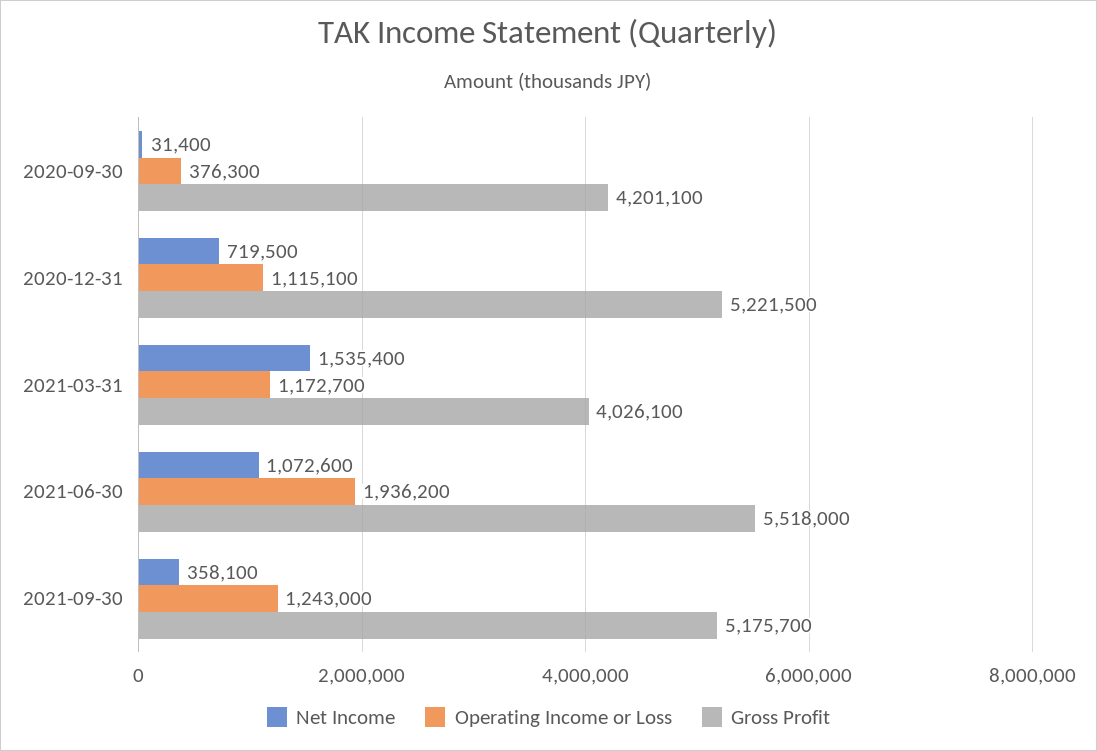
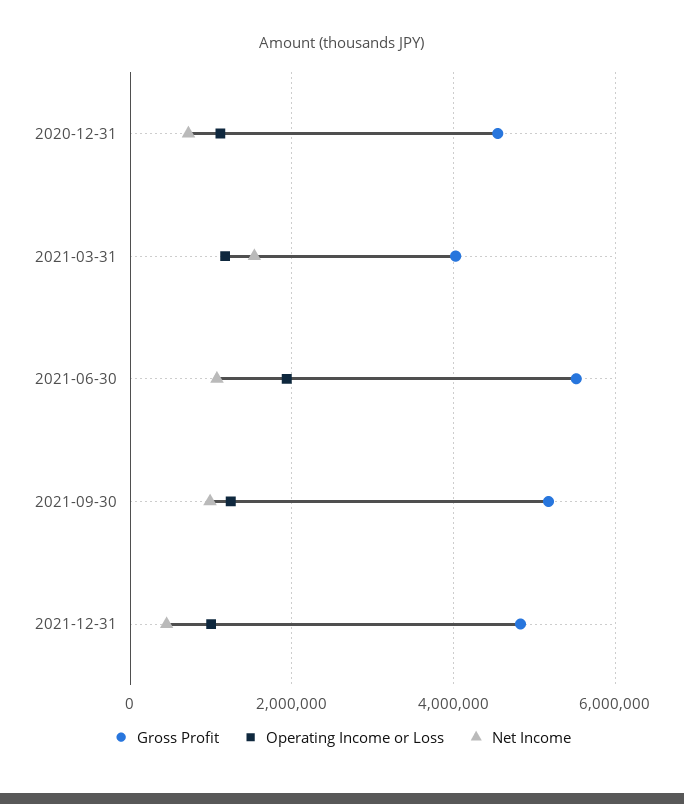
Net Income, 2020-09-30: 31400 -> none
Operating Income or Loss, 2020-09-30: 376300 -> none
Gross Profit, 2020-09-30: 4201100 -> none
Gross Profit, 2020-12-31: 5221500 -> 4600000
Net Income, 2021-09-30: 358100 -> 1000000
Gross Profit, 2021-12-31: none -> 4800000
Operating Income or Loss, 2021-12-31: none -> 1000000
Net Income, 2021-12-31: none -> 400000

